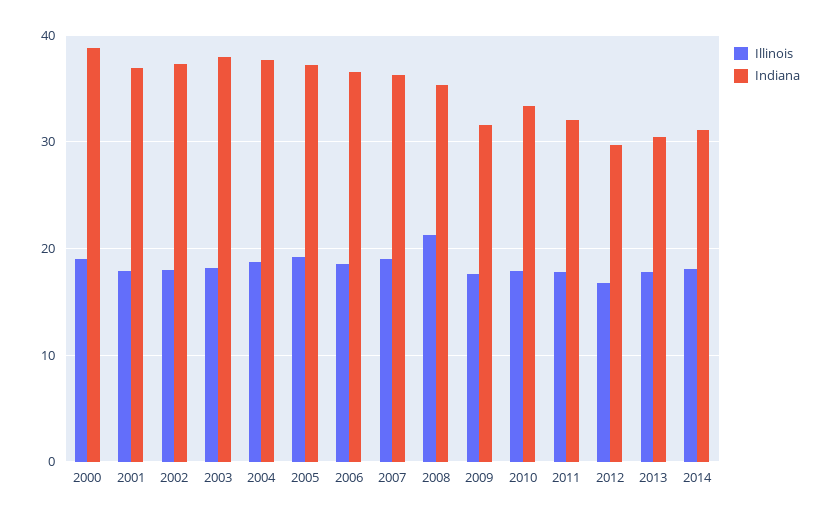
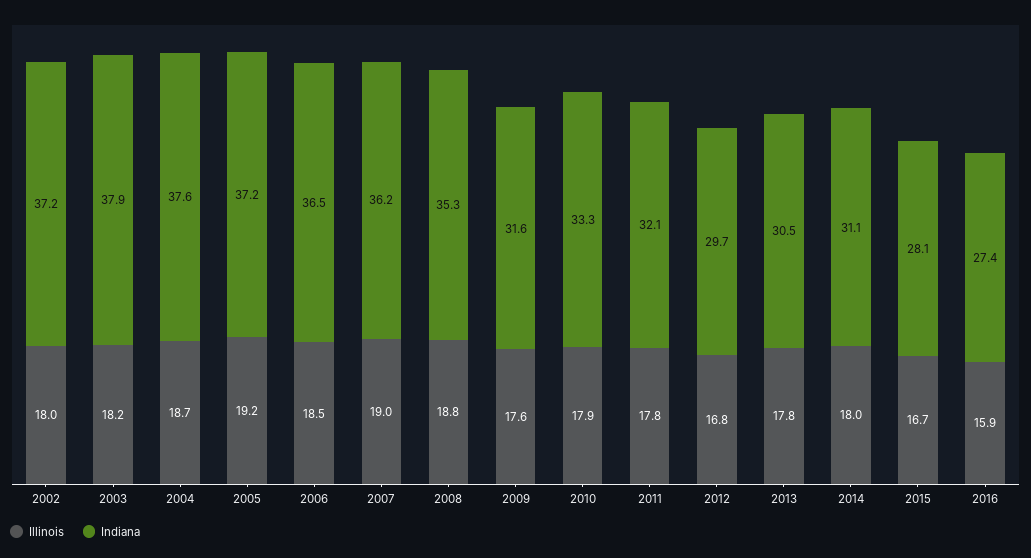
Illinois, 2000: 19 -> none
Indiana, 2000: 39 -> none
Illinois, 2001: 18 -> none
Indiana, 2001: 37 -> none
Illinois, 2008: 21 -> 18.8
Illinois, 2015: none -> 16.7
Indiana, 2015: none -> 28.1
Illinois, 2016: none -> 15.9
Indiana, 2016: none -> 27.4

